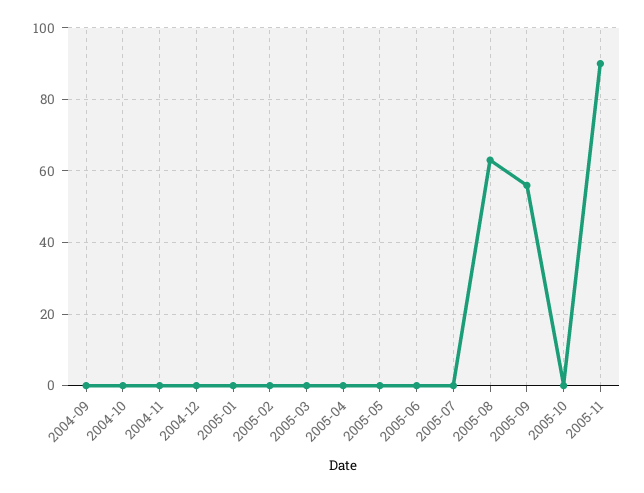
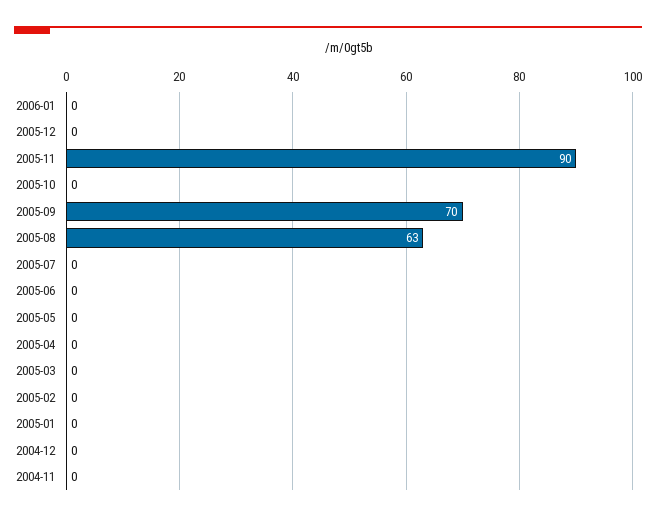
2004-09: 0 -> none
2004-10: 0 -> none
2005-09: 55 -> 70
2006-01: none -> 0
2005-12: none -> 0

